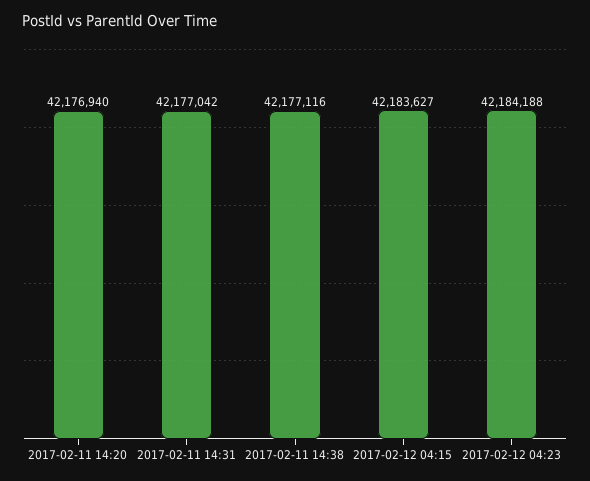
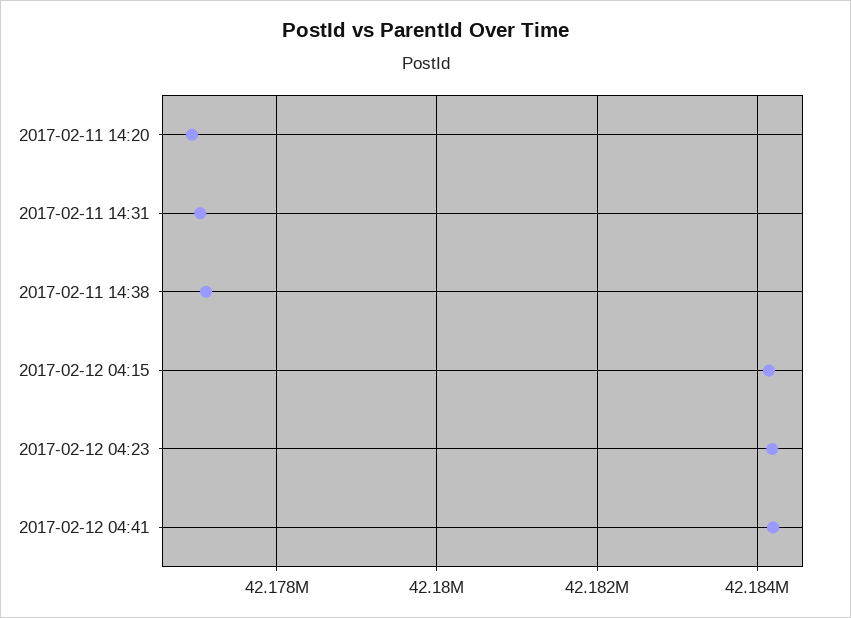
2017-02-12 04:15: 42183627 -> 42184200
2017-02-12 04:41: none -> 42184200

